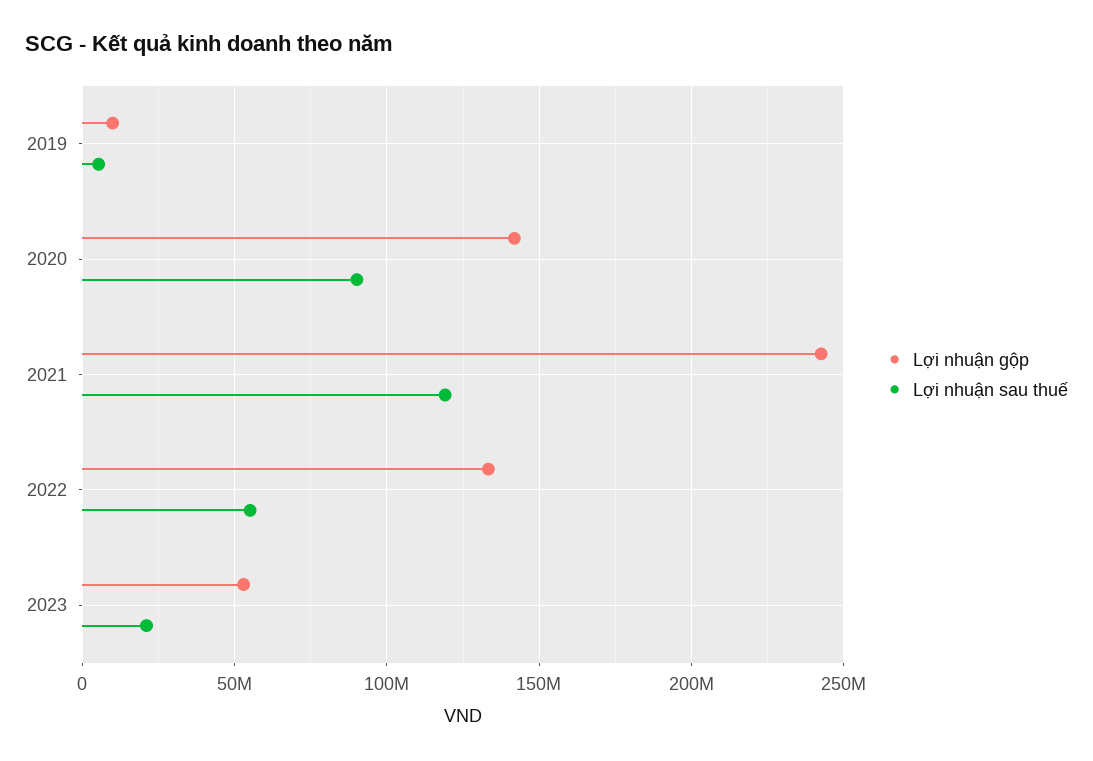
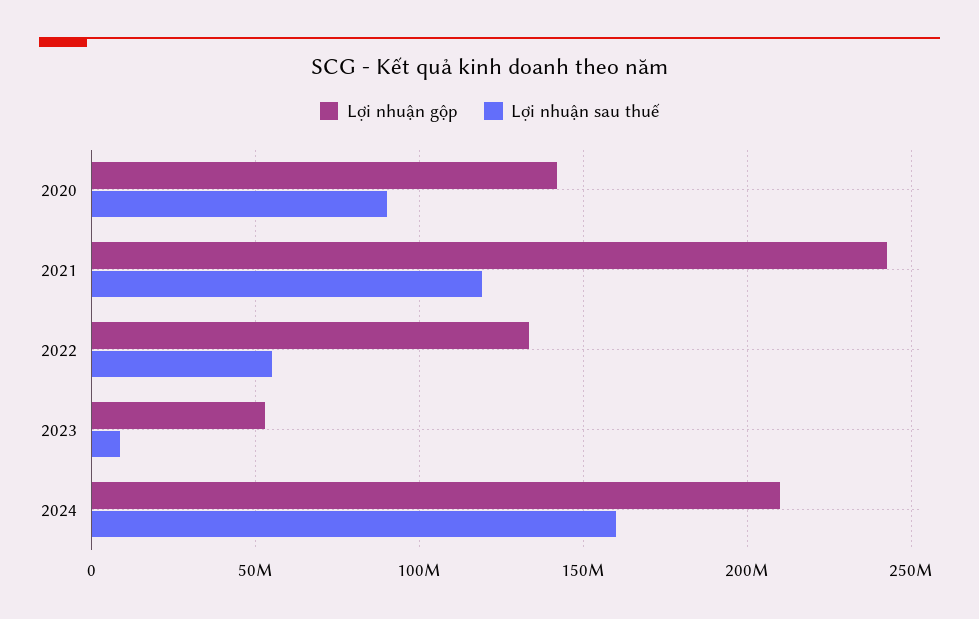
Lợi nhuận gộp, 2019: 10000000 -> none
Lợi nhuận sau thuế, 2019: 5000000 -> none
Lợi nhuận sau thuế, 2023: 20000000 -> 10000000
Lợi nhuận gộp, 2024: none -> 210000000
Lợi nhuận sau thuế, 2024: none -> 160000000

